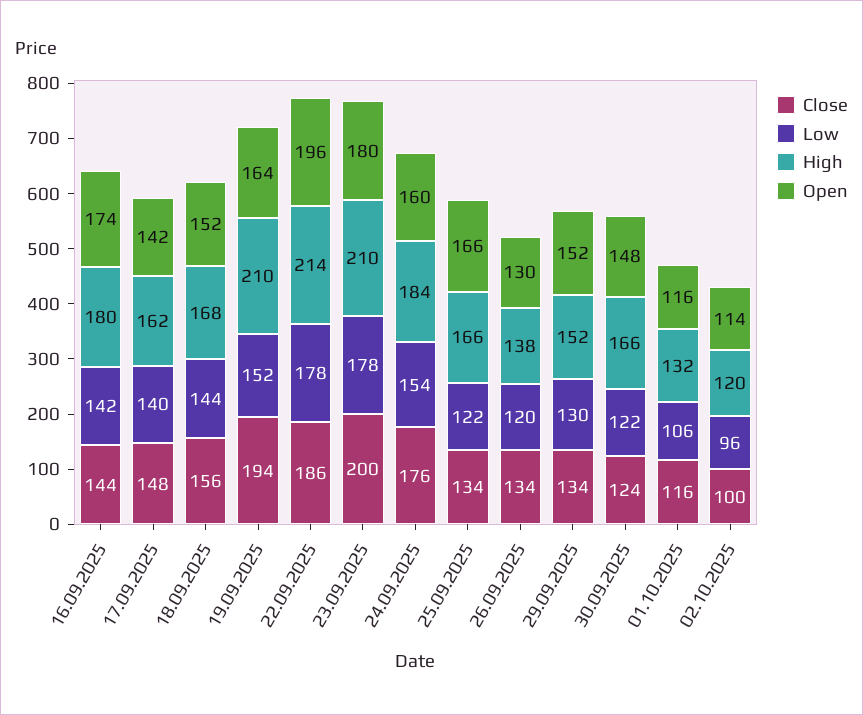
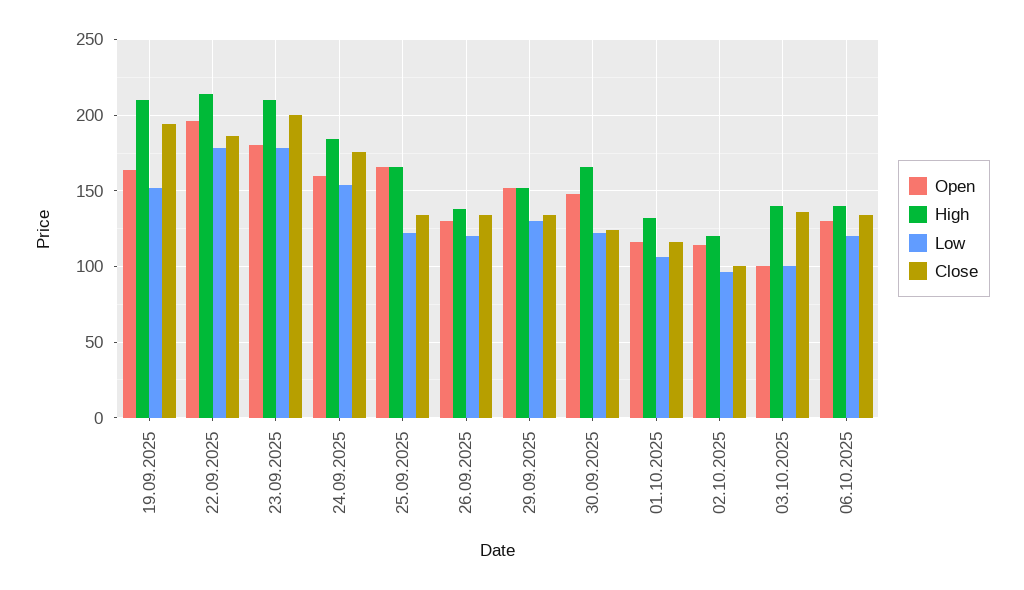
Close, 16.09.2025: 144 -> none
Low, 16.09.2025: 142 -> none
High, 16.09.2025: 180 -> none
Open, 16.09.2025: 174 -> none
Close, 17.09.2025: 148 -> none
Low, 17.09.2025: 140 -> none
High, 17.09.2025: 162 -> none
Open, 17.09.2025: 142 -> none
Close, 18.09.2025: 156 -> none
Low, 18.09.2025: 144 -> none
High, 18.09.2025: 168 -> none
Open, 18.09.2025: 152 -> none
Open, 03.10.2025: none -> 100
High, 03.10.2025: none -> 140
Low, 03.10.2025: none -> 100
Close, 03.10.2025: none -> 135
Open, 06.10.2025: none -> 130
High, 06.10.2025: none -> 140
Low, 06.10.2025: none -> 120
Close, 06.10.2025: none -> 135

